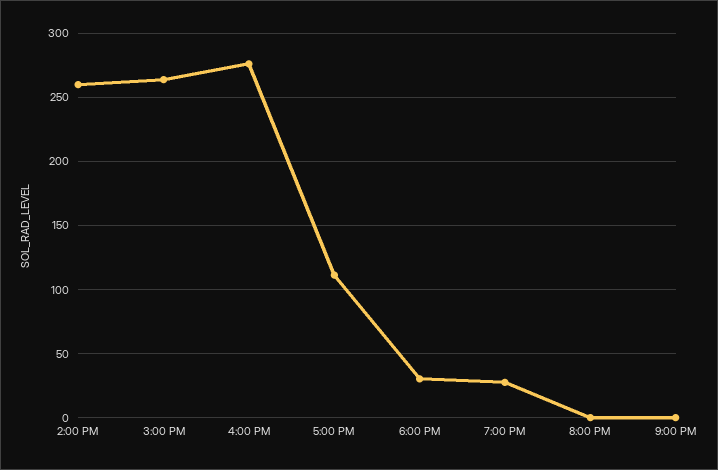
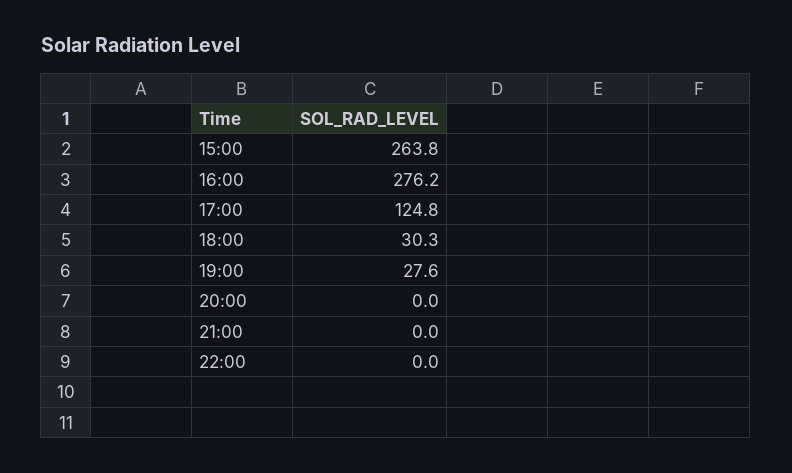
2:00 PM: 260 -> none
5:00 PM: 110 -> 124.8
22:00: none -> 0

